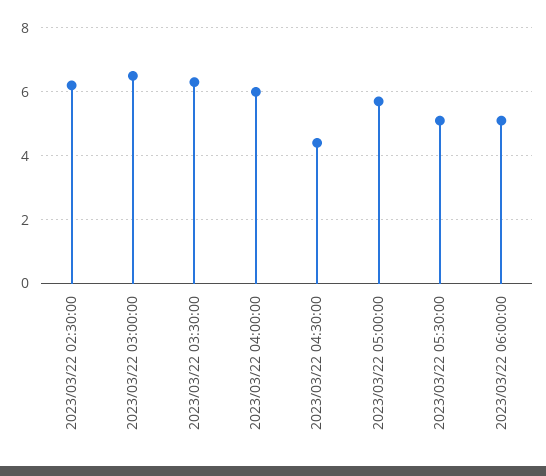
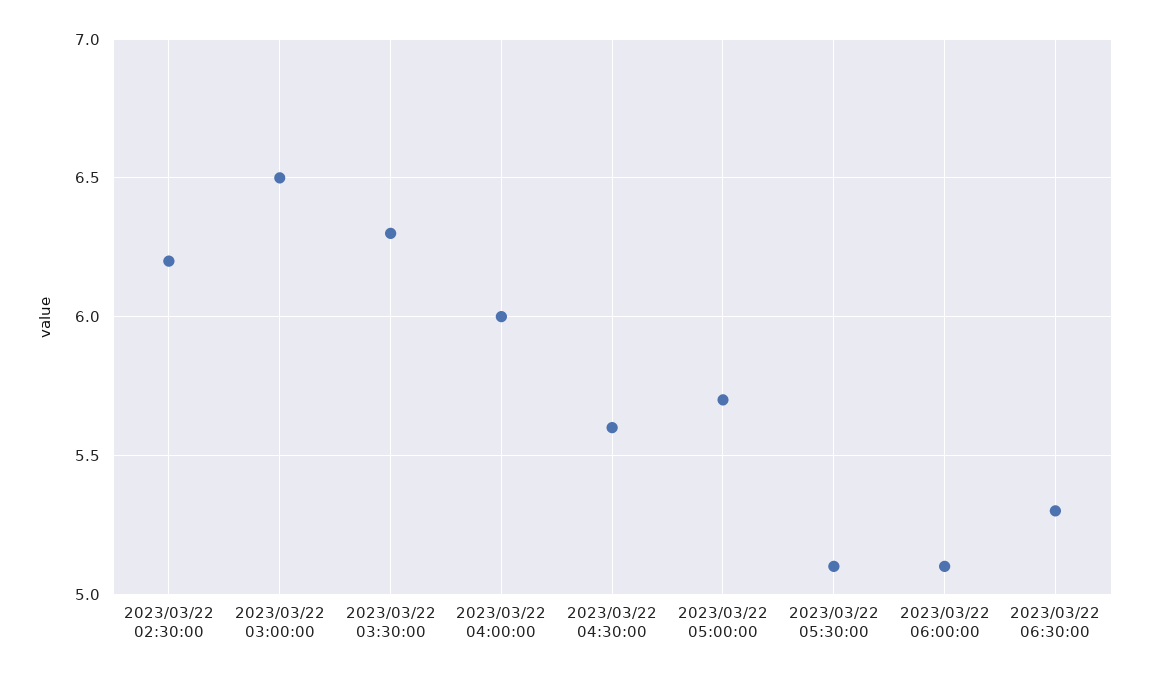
2023/03/22 04:30:00: 4.5 -> 5.6
2023/03/22 06:30:00: none -> 5.3

